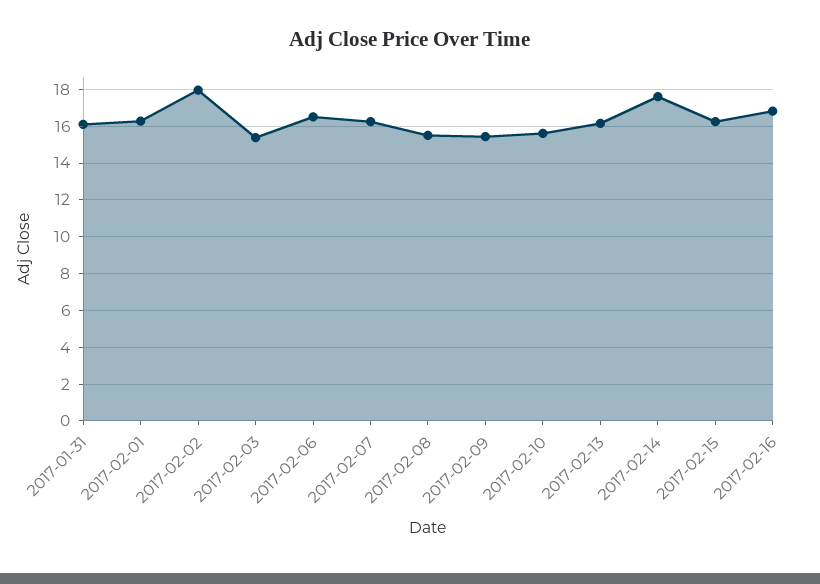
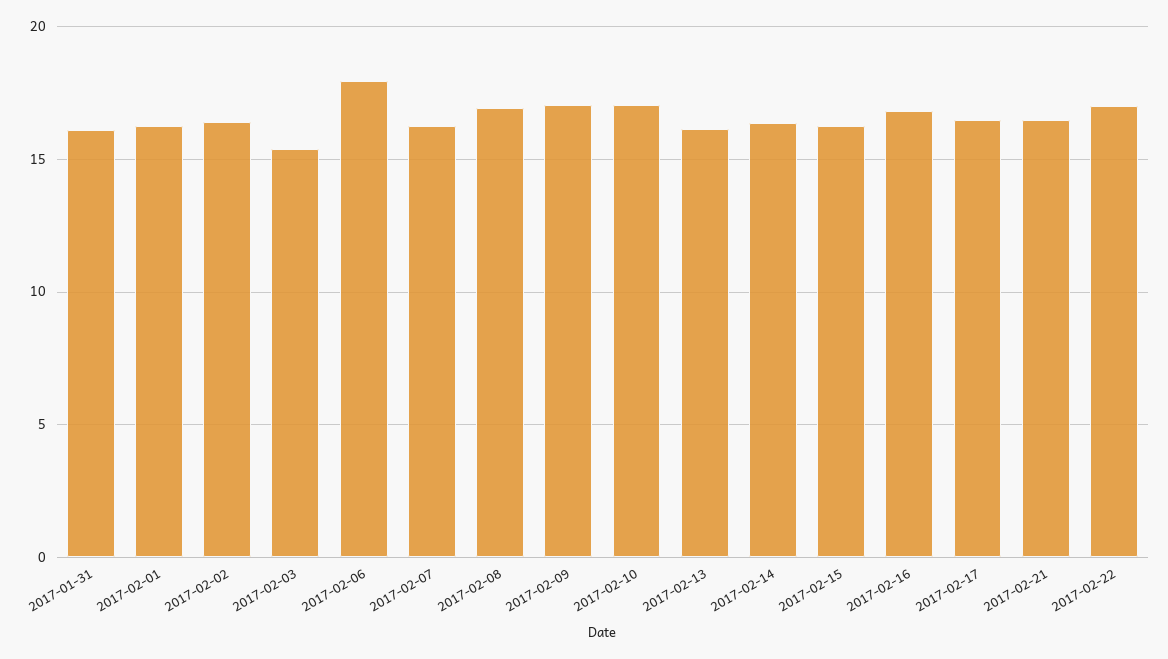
2017-02-02: 18 -> 16.5
2017-02-06: 16.5 -> 18
2017-02-08: 15.5 -> 17
2017-02-09: 15.5 -> 17
2017-02-10: 15.5 -> 17
2017-02-14: 17.5 -> 16.5
2017-02-17: none -> 16.5
2017-02-21: none -> 16.5
2017-02-22: none -> 17

